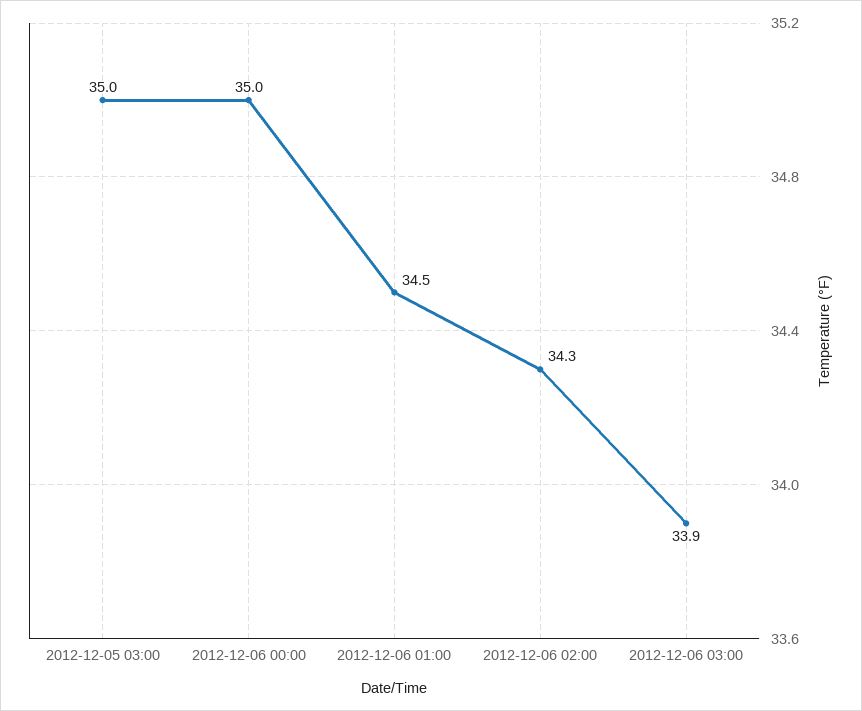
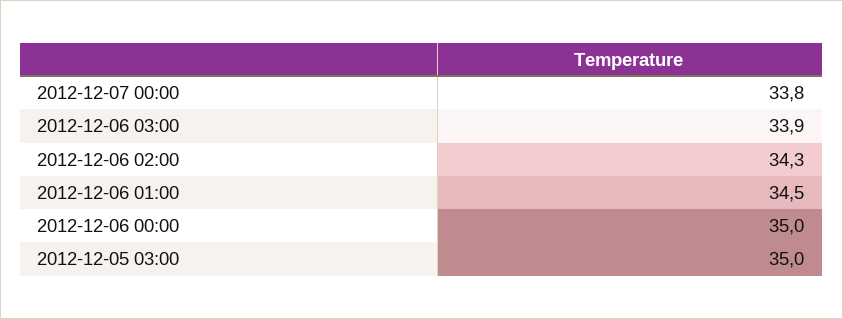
2012-12-07 00:00: none -> 33.8

